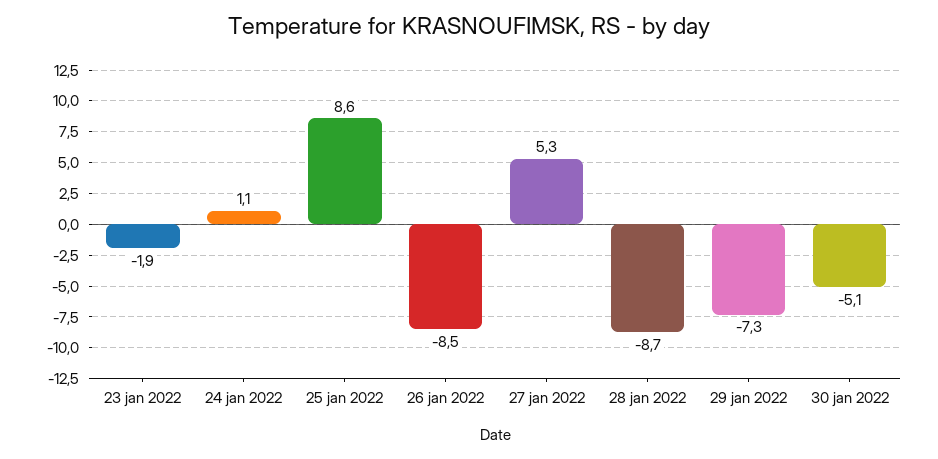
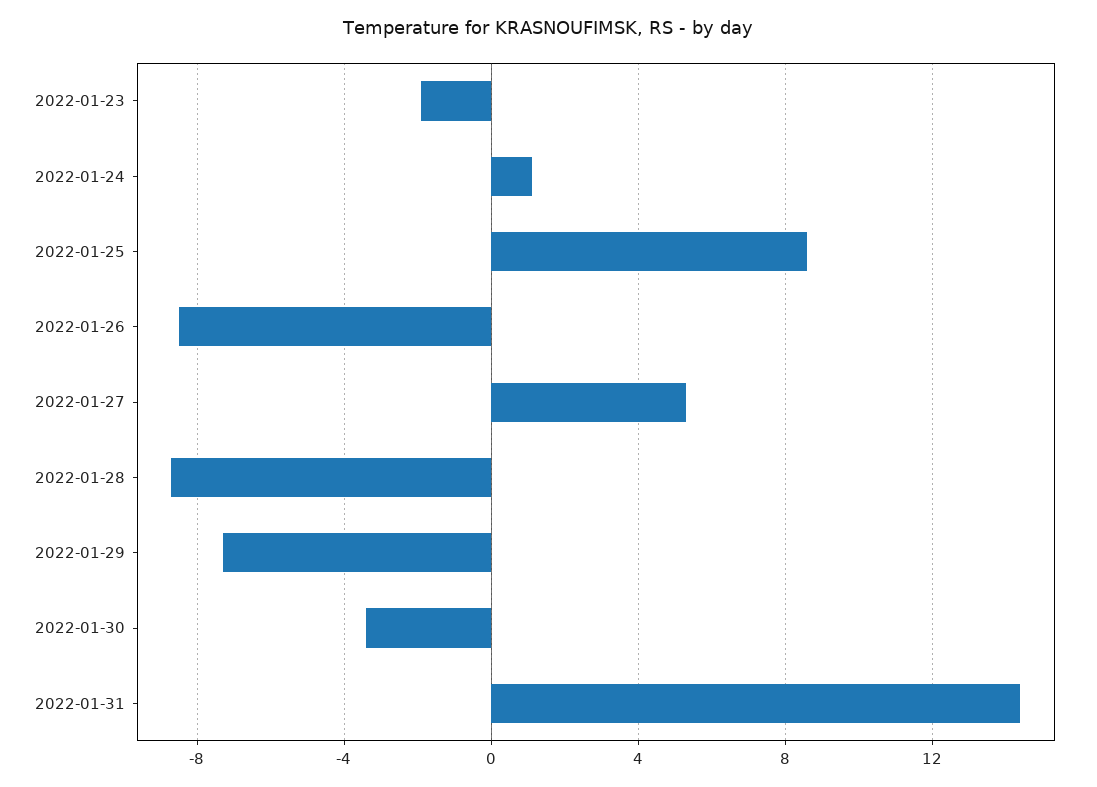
30 jan 2022: -5.1 -> -3.5
2022-01-31: none -> 14.5

